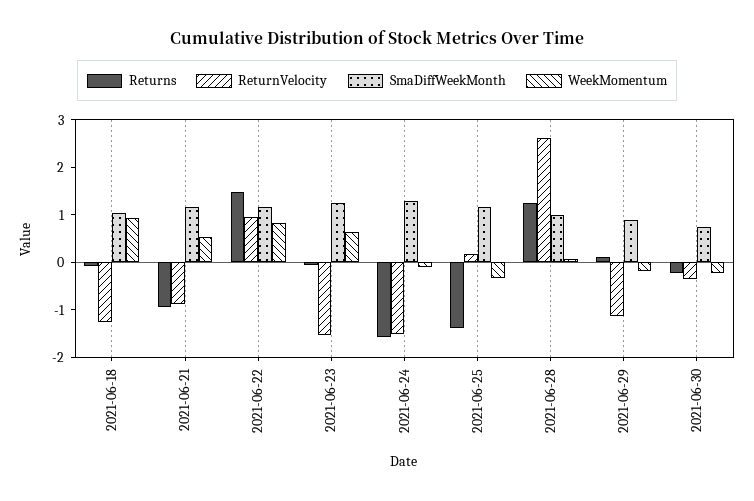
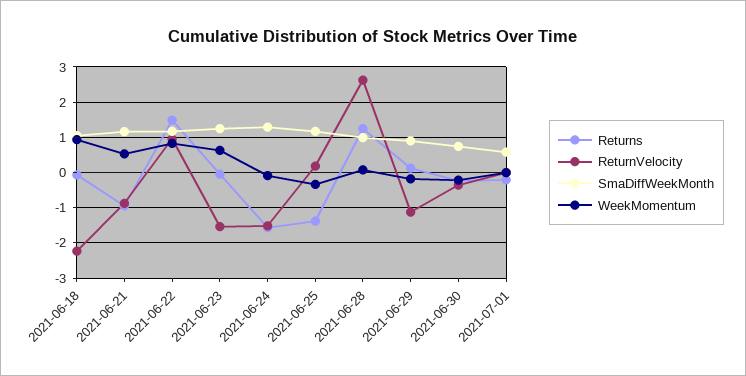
ReturnVelocity, 2021-06-18: -1.2 -> -2.2
Returns, 2021-07-01: none -> -0.2
ReturnVelocity, 2021-07-01: none -> 0
SmaDiffWeekMonth, 2021-07-01: none -> 0.6
WeekMomentum, 2021-07-01: none -> 0

